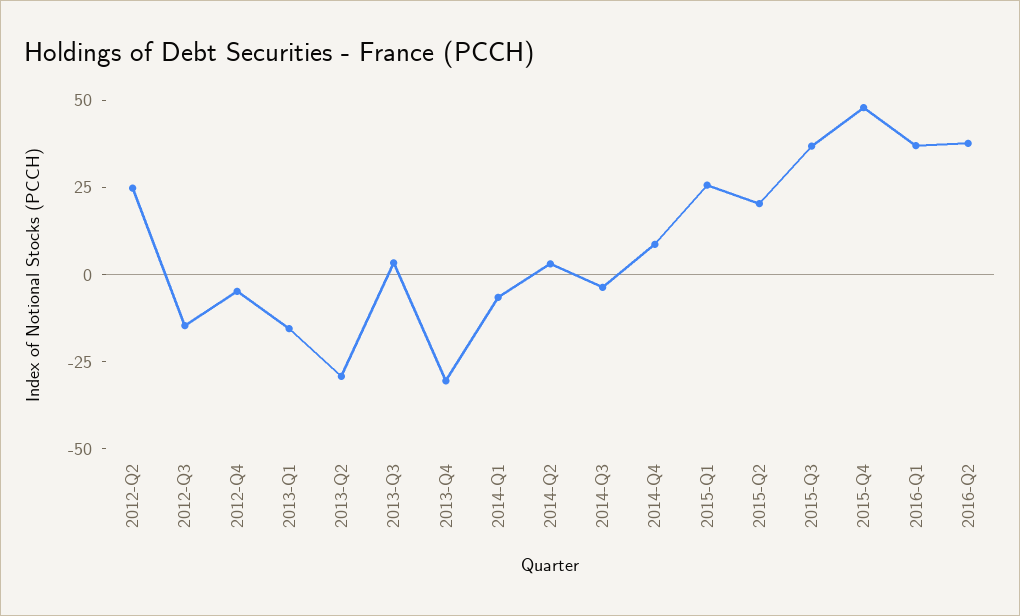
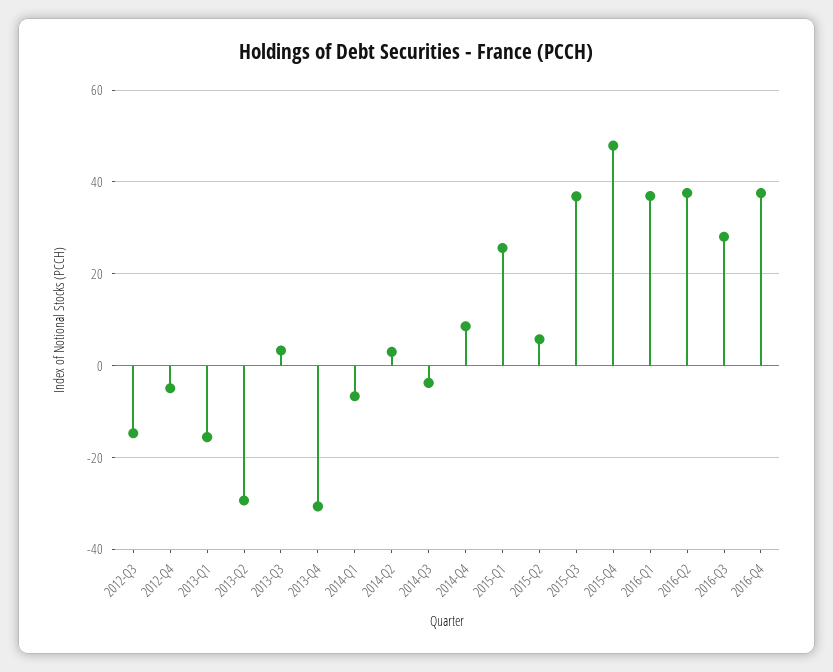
2012-Q2: 25 -> none
2015-Q2: 20 -> 6
2016-Q3: none -> 28
2016-Q4: none -> 38

